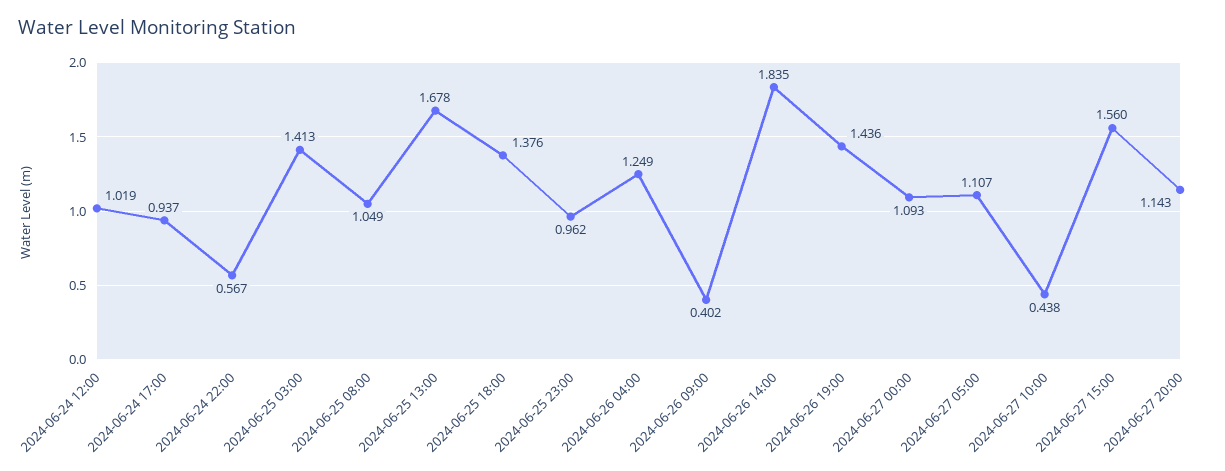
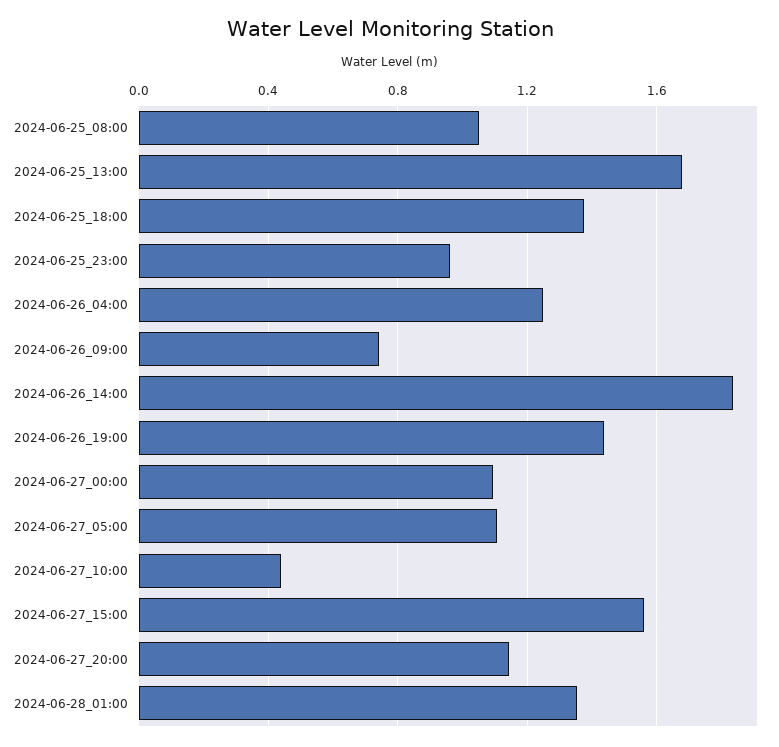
2024-06-24 12:00: 1.019 -> none
2024-06-24 17:00: 0.937 -> none
2024-06-24 22:00: 0.567 -> none
2024-06-25 03:00: 1.413 -> none
2024-06-26 09:00: 0.402 -> 0.75
2024-06-28_01:00: none -> 1.35

